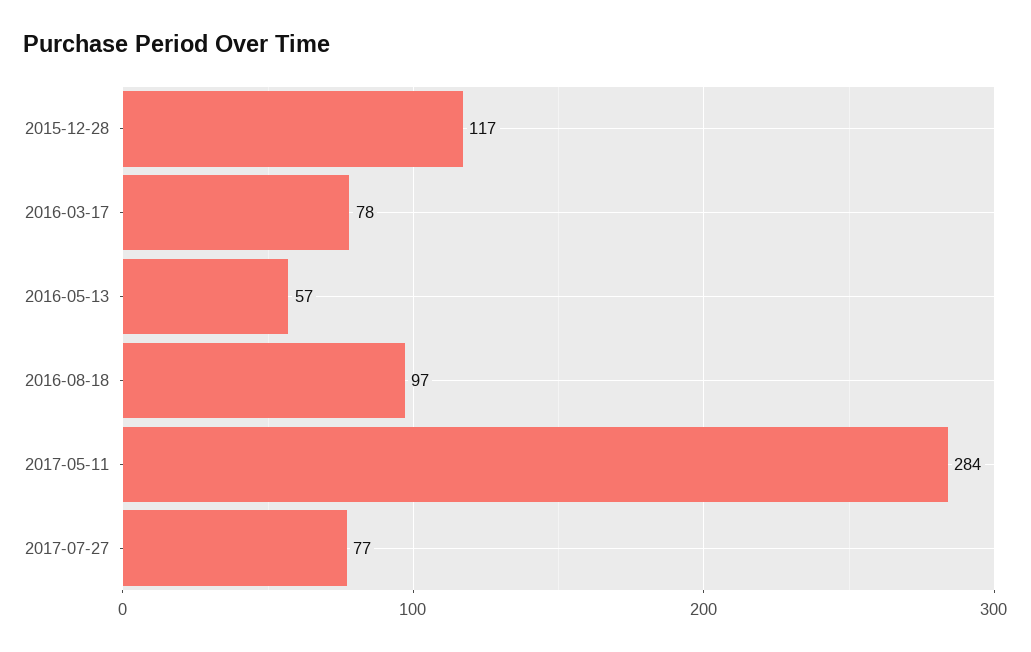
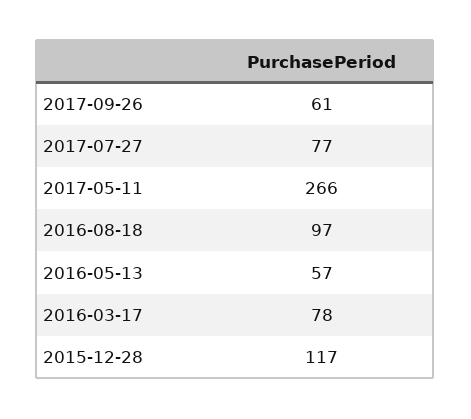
2017-05-11: 284 -> 266
2017-09-26: none -> 61

